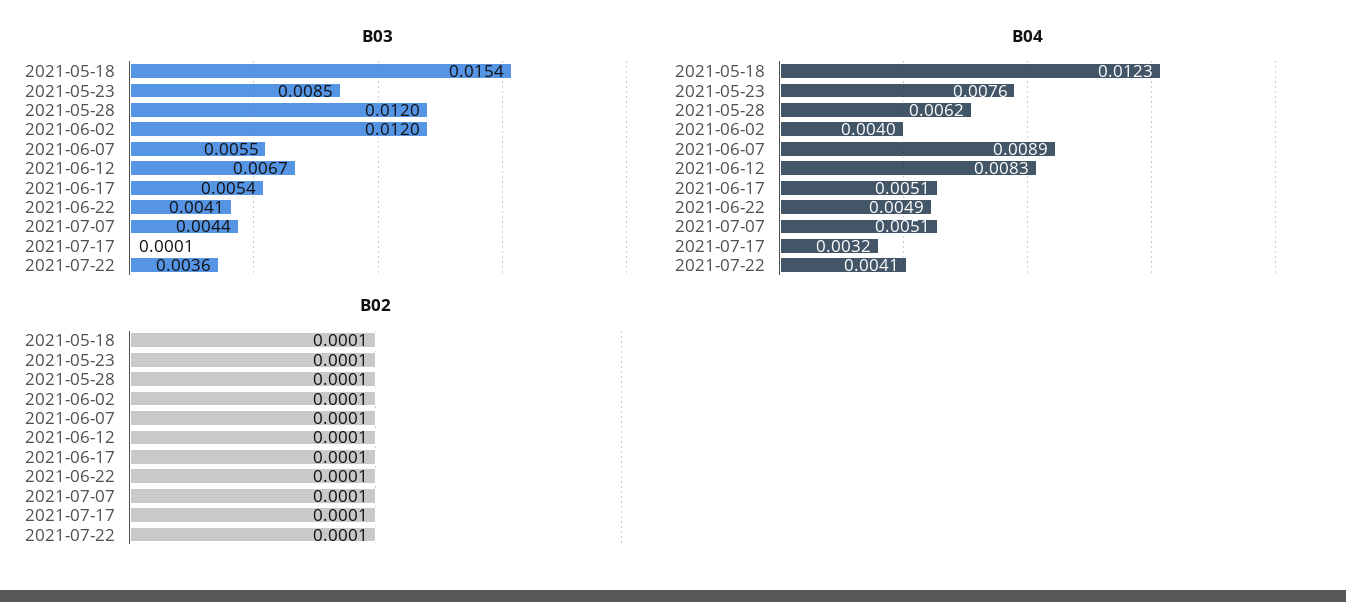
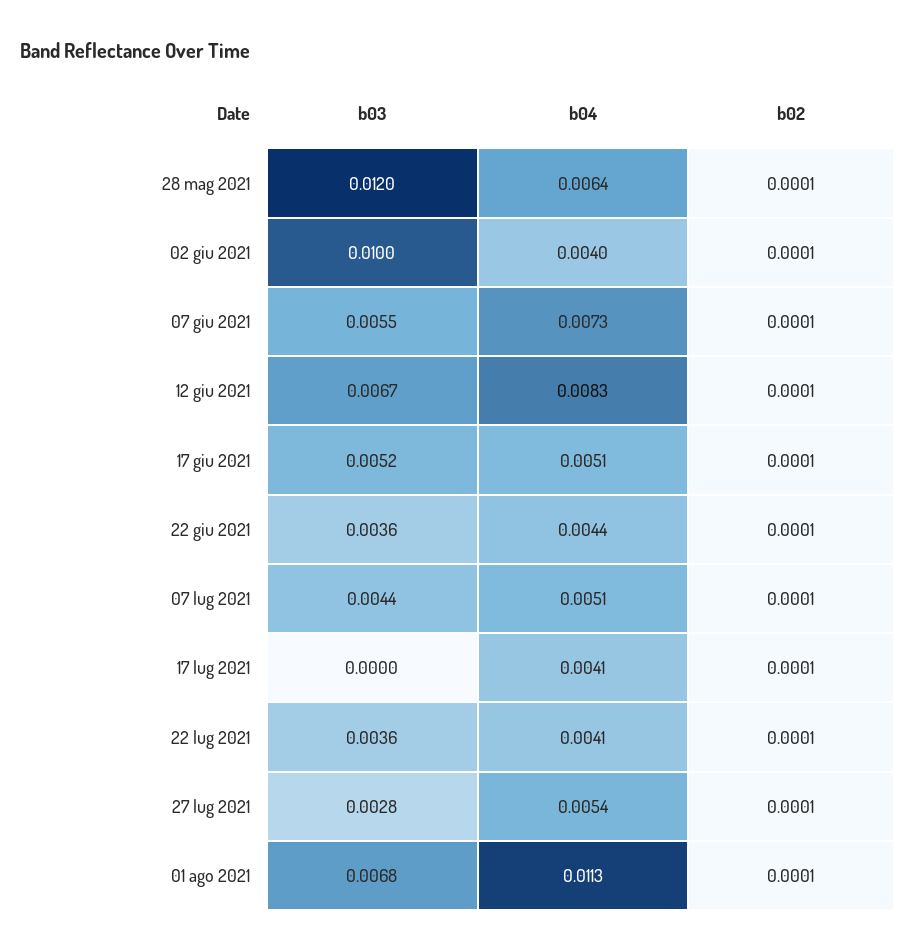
B03, 2021-05-18: 0.0154 -> none
B03, 2021-05-23: 0.0085 -> none
B03, 2021-06-02: 0.012 -> 0.01
B03, 2021-06-17: 0.0054 -> 0.0052
B03, 2021-06-22: 0.0041 -> 0.0036
B03, 2021-07-17: 0.0001 -> 0
B04, 2021-05-18: 0.0123 -> none
B04, 2021-05-23: 0.0076 -> none
B04, 2021-05-28: 0.0062 -> 0.0064
B04, 2021-06-07: 0.0089 -> 0.0073
B04, 2021-06-22: 0.0049 -> 0.0044
B04, 2021-07-17: 0.0032 -> 0.0041
B02, 2021-05-18: 0.0001 -> none
B02, 2021-05-23: 0.0001 -> none
B03, 27 lug 2021: none -> 0.0028
B04, 27 lug 2021: none -> 0.0054
B02, 27 lug 2021: none -> 0.0001
B03, 01 ago 2021: none -> 0.0068
B04, 01 ago 2021: none -> 0.0113
B02, 01 ago 2021: none -> 0.0001

